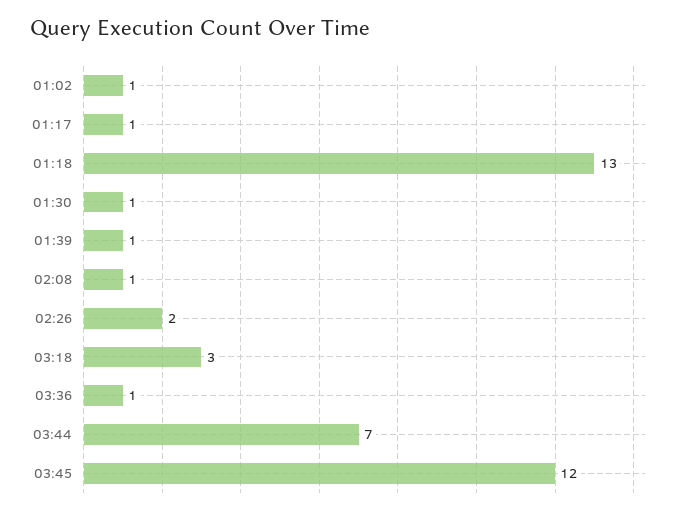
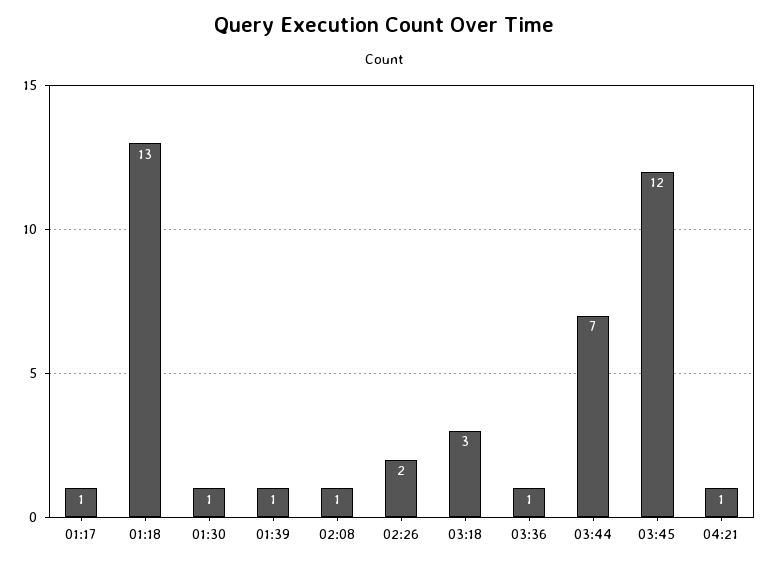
01:02: 1 -> none
04:21: none -> 1

